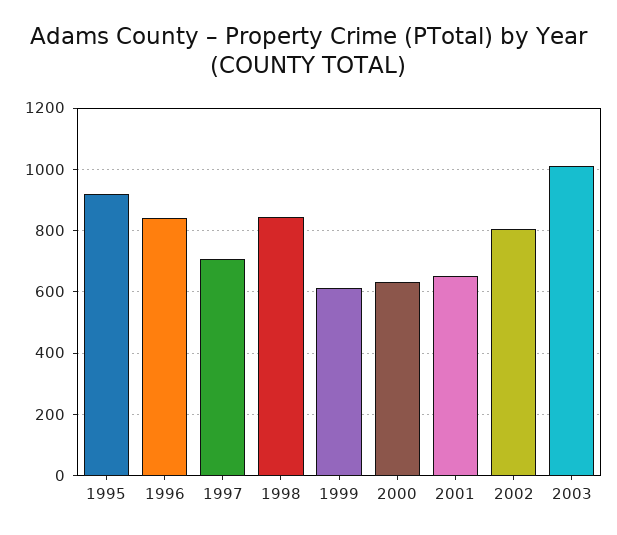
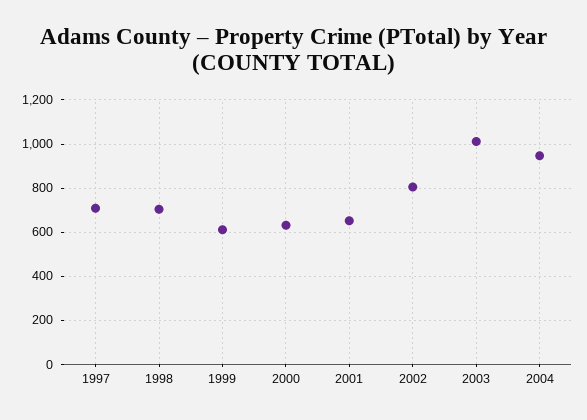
1995: 920 -> none
1996: 840 -> none
1998: 840 -> 700
2004: none -> 950

